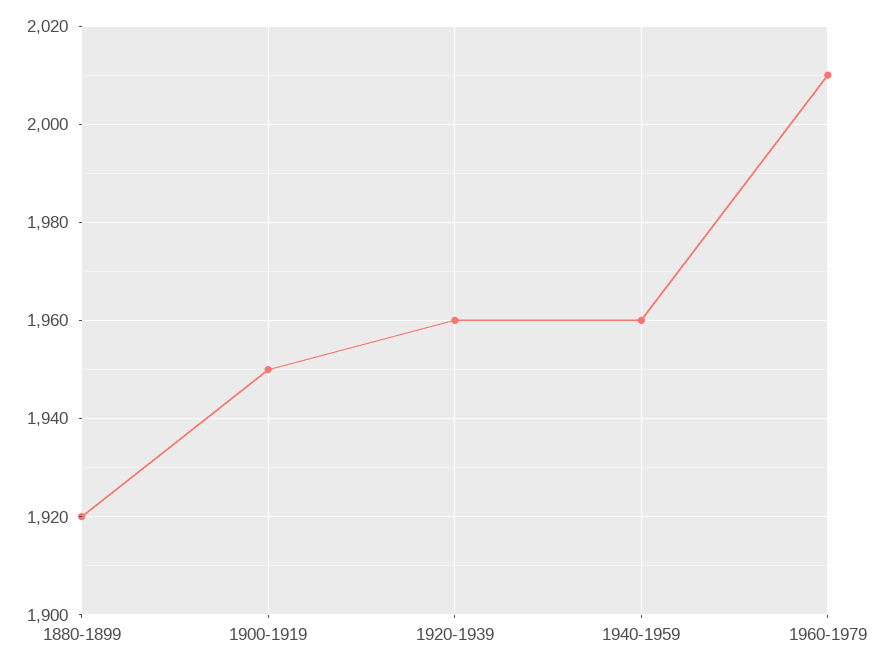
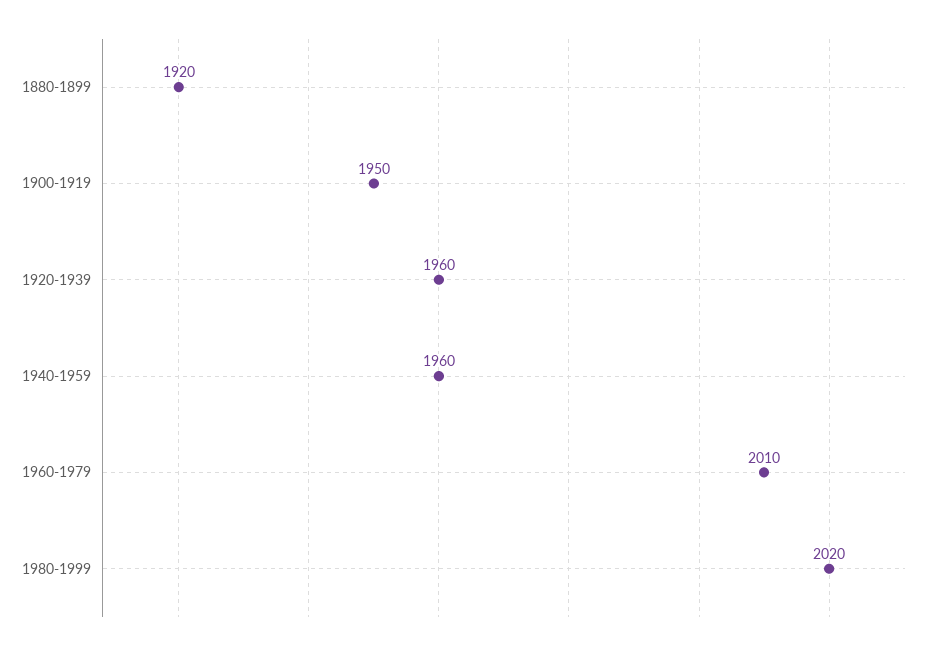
1980-1999: none -> 2020

